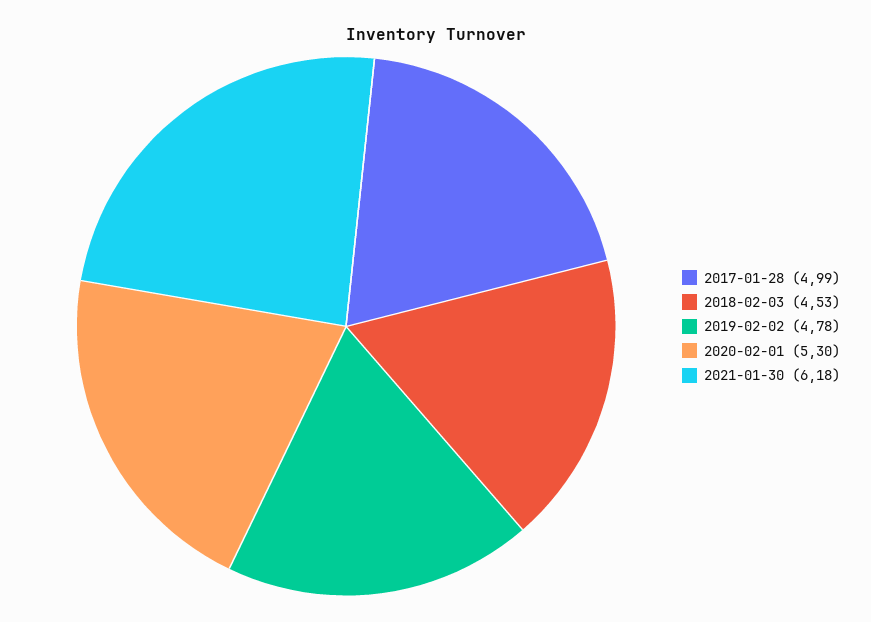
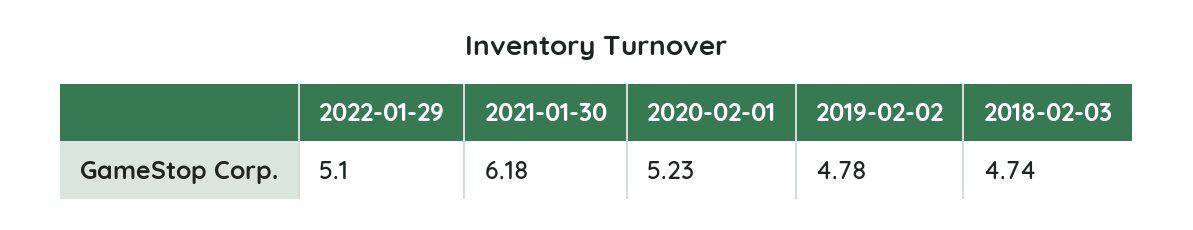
2017-01-28: 4.99 -> none
2018-02-03: 4.53 -> 4.74
2020-02-01: 5.3 -> 5.23
2022-01-29: none -> 5.1

